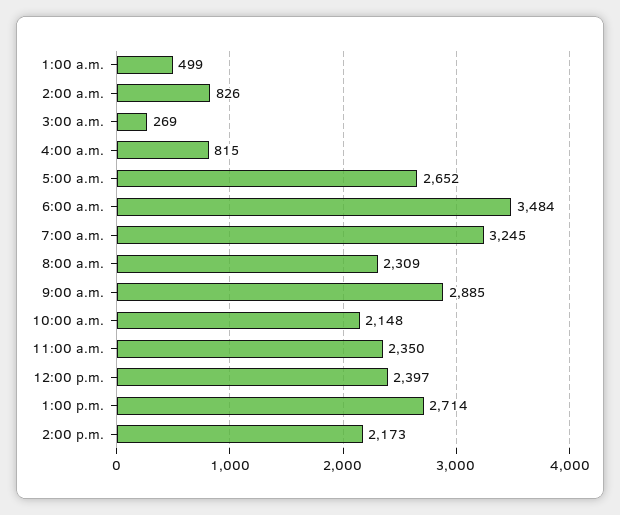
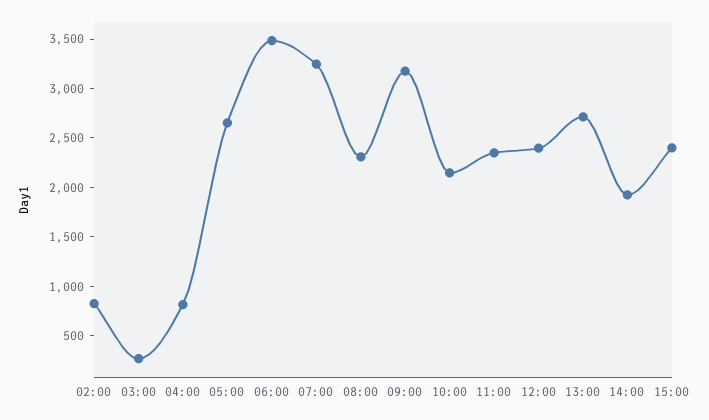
1:00 a.m.: 499 -> none
9:00 a.m.: 2885 -> 3200
2:00 p.m.: 2173 -> 1900
15:00: none -> 2400

